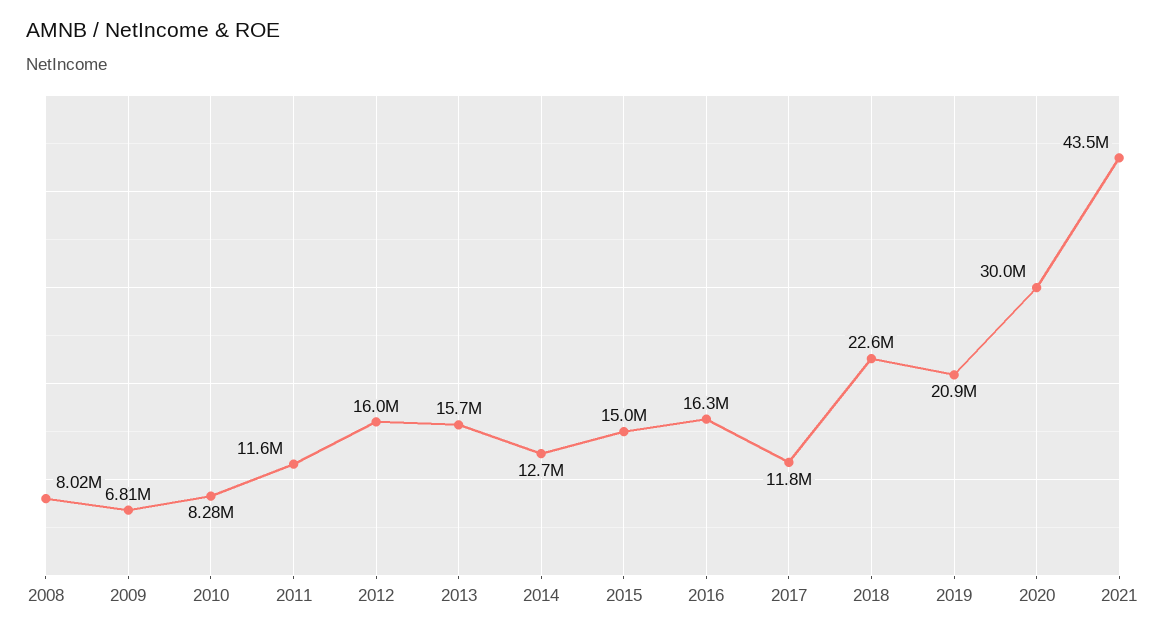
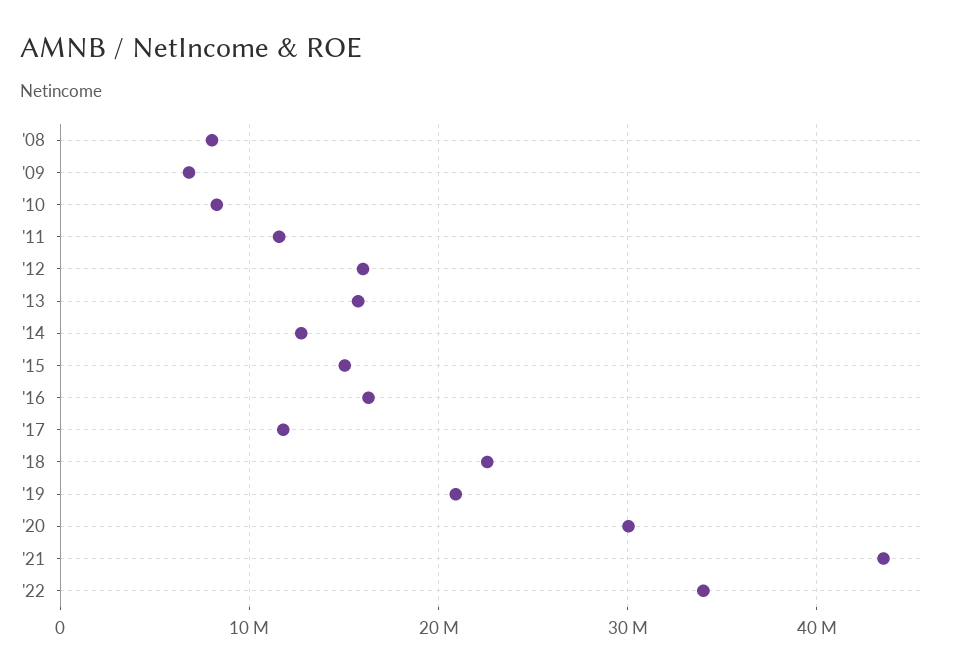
'22: none -> 34000000

